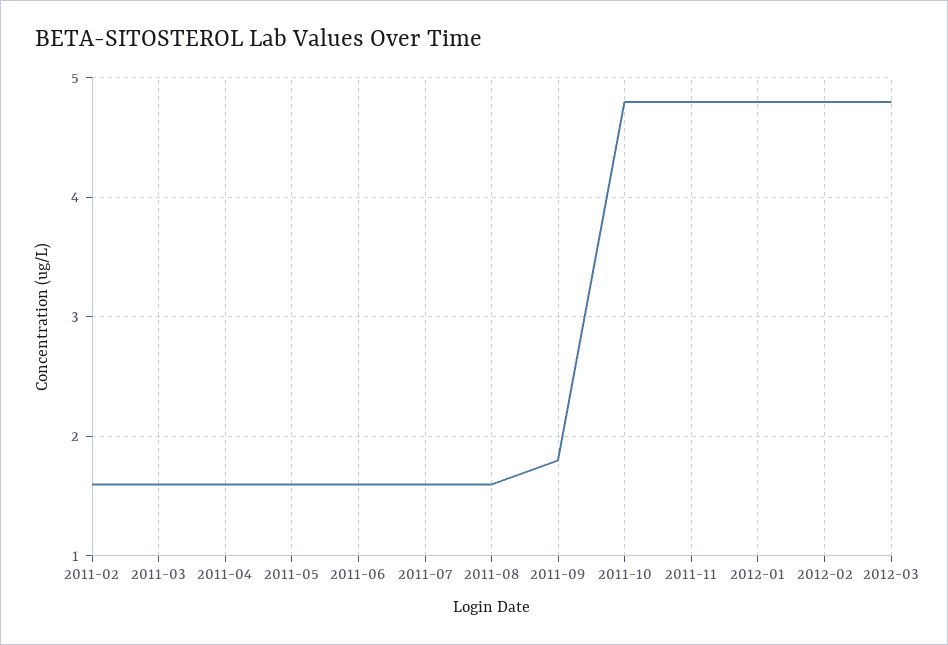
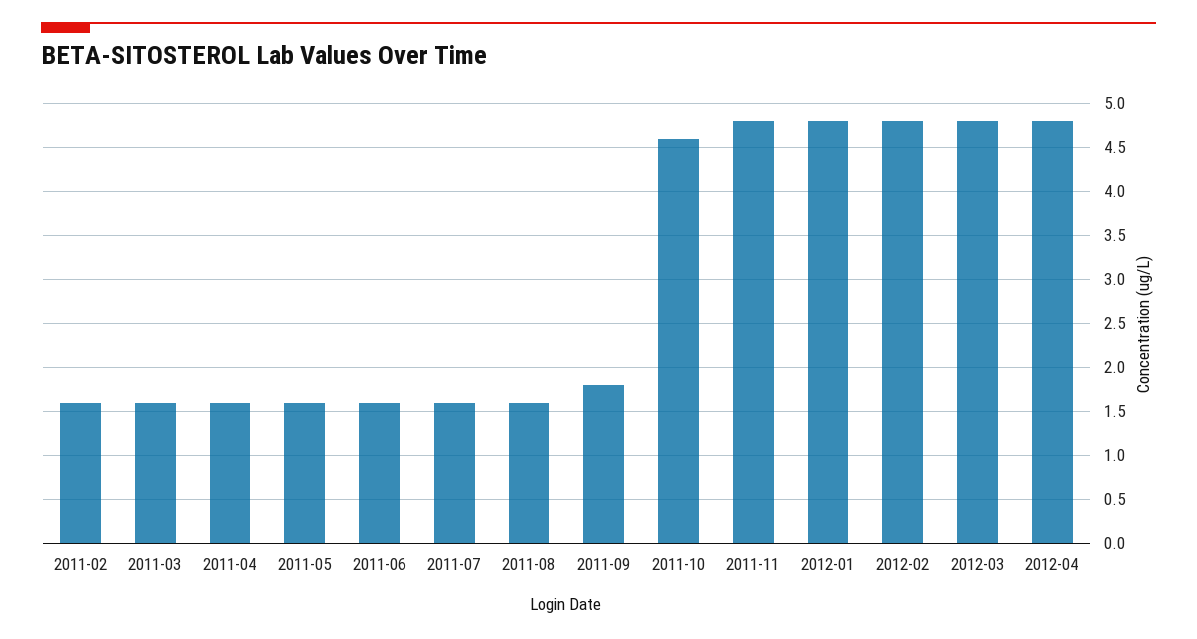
2011-10: 4.8 -> 4.6
2012-04: none -> 4.8

